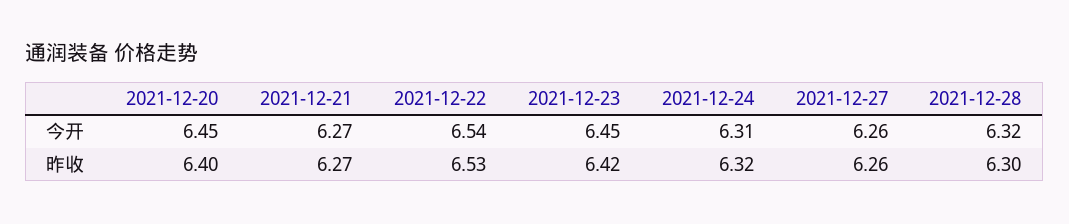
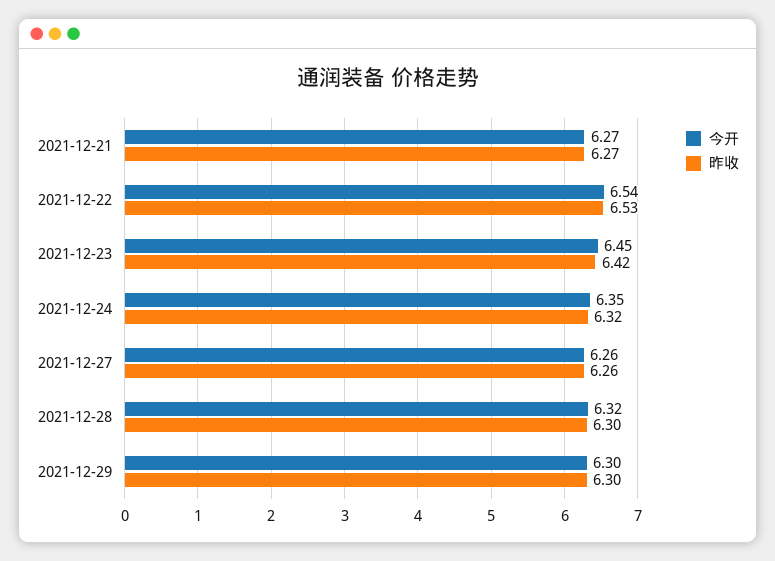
今开, 2021-12-20: 6.45 -> none
今开, 2021-12-24: 6.31 -> 6.35
昨收, 2021-12-20: 6.4 -> none
今开, 2021-12-29: none -> 6.3
昨收, 2021-12-29: none -> 6.3

